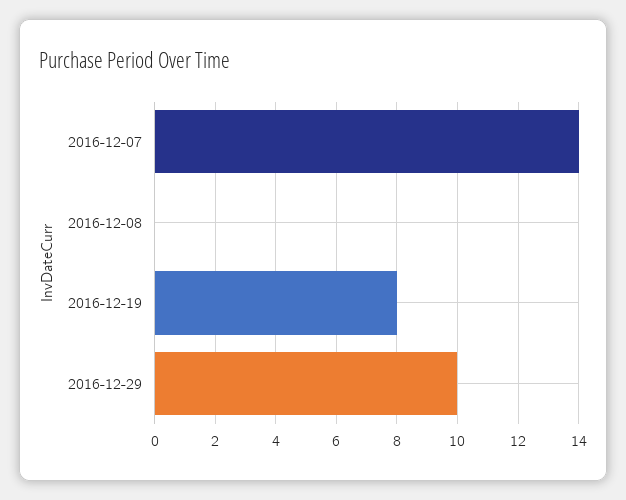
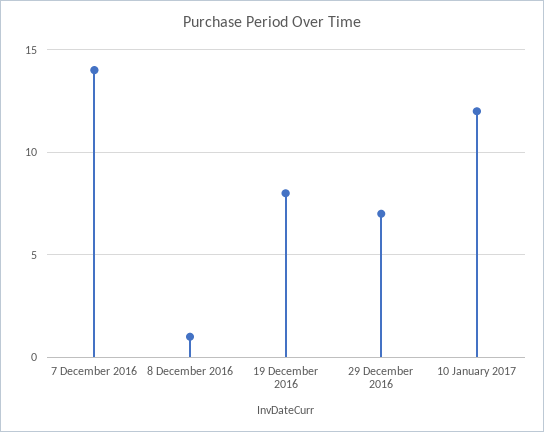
2016-12-08: 0 -> 1
2016-12-29: 10 -> 7
10 January 2017: none -> 12

